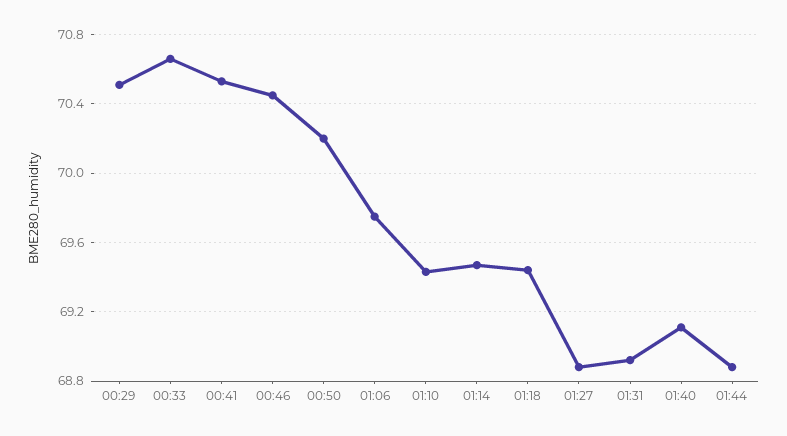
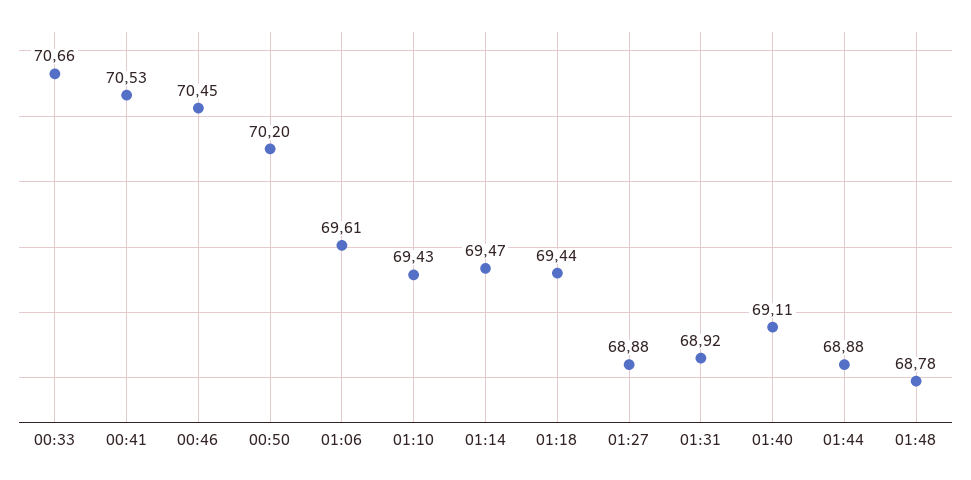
00:29: 70.5 -> none
01:06: 69.75 -> 69.61
01:48: none -> 68.78

